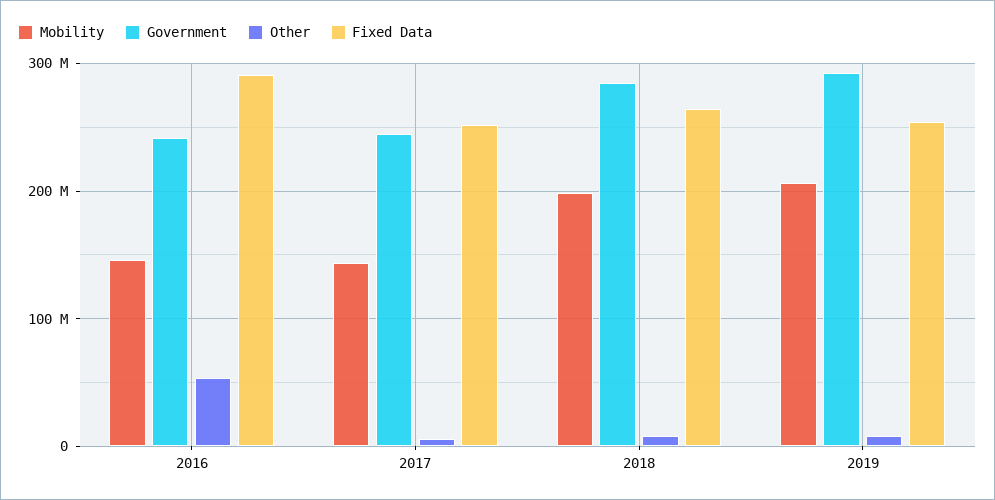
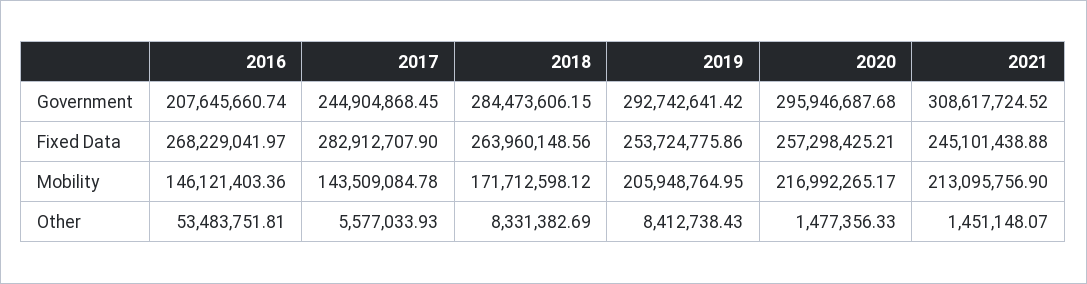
Government, 2016: 240000000 -> 207645660.74
Fixed Data, 2016: 290000000 -> 268229041.97
Fixed Data, 2017: 250000000 -> 282912707.9
Mobility, 2018: 200000000 -> 171712598.12
Government, 2020: none -> 295946687.68
Government, 2021: none -> 308617724.52
Fixed Data, 2020: none -> 257298425.21
Fixed Data, 2021: none -> 245101438.88
Mobility, 2020: none -> 216992265.17
Mobility, 2021: none -> 213095756.9
Other, 2020: none -> 1477356.33
Other, 2021: none -> 1451148.07

